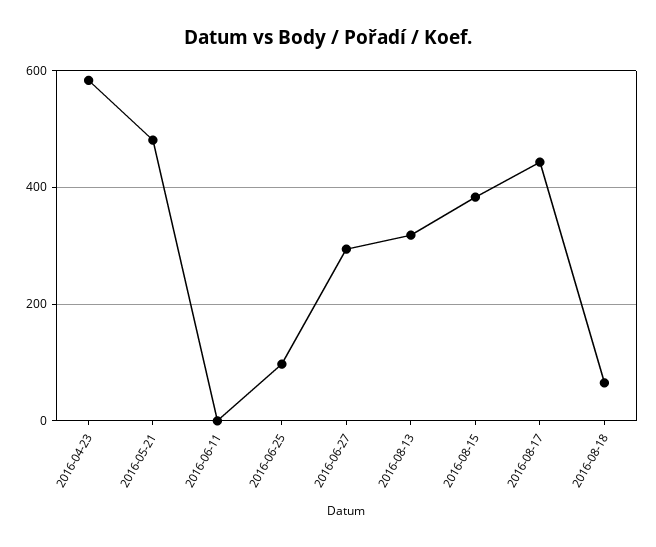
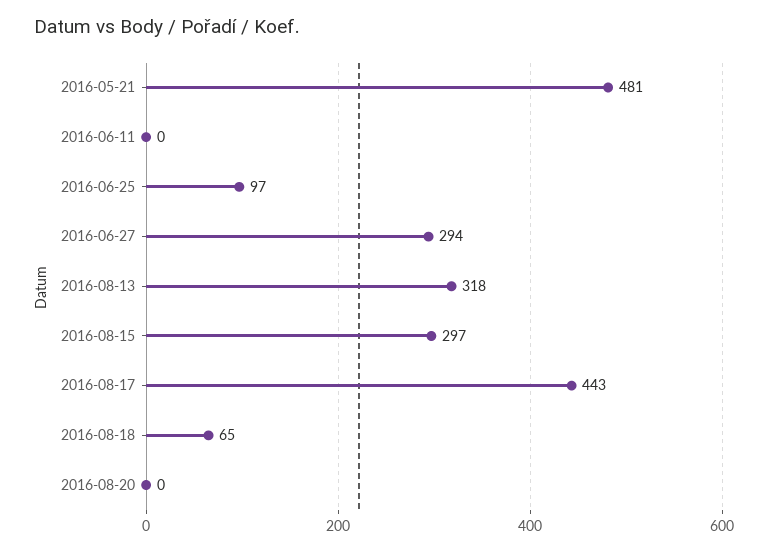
2016-04-23: 580 -> none
2016-08-15: 380 -> 297
2016-08-20: none -> 0

